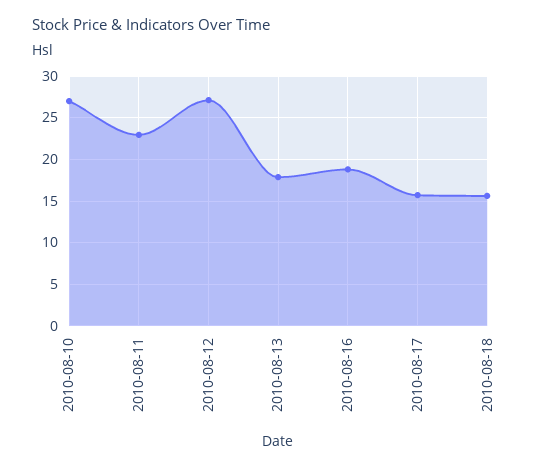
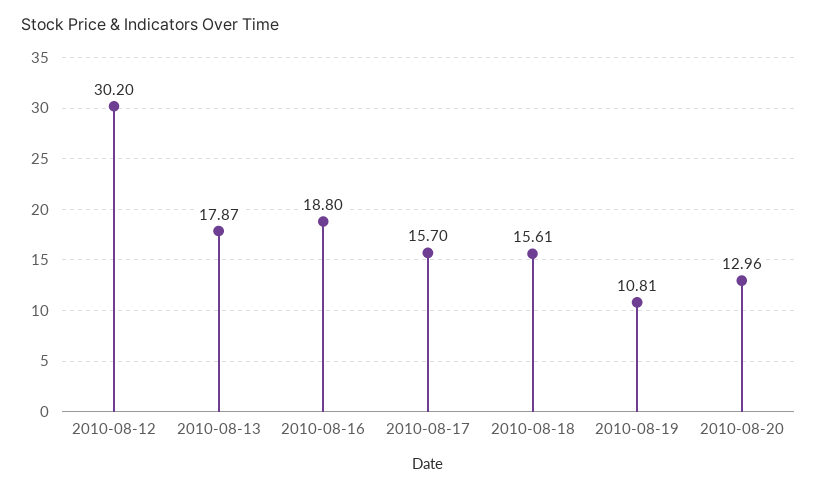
2010-08-10: 27 -> none
2010-08-11: 23 -> none
2010-08-12: 27 -> 30.2
2010-08-19: none -> 10.81
2010-08-20: none -> 12.96

